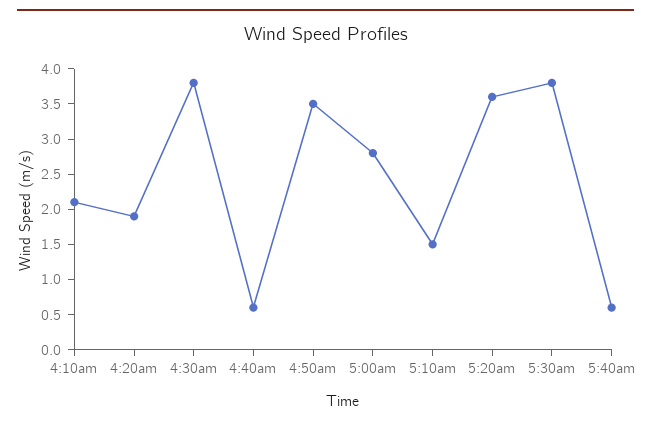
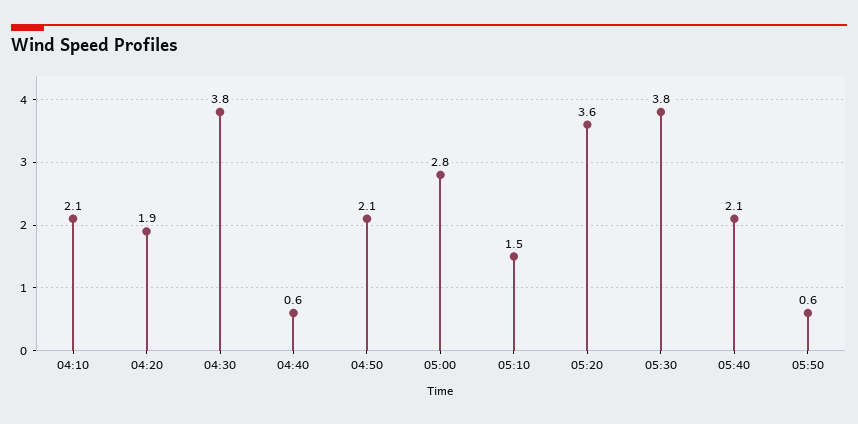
4:50am: 3.5 -> 2.1
5:40am: 0.5 -> 2.1
05:50: none -> 0.6

